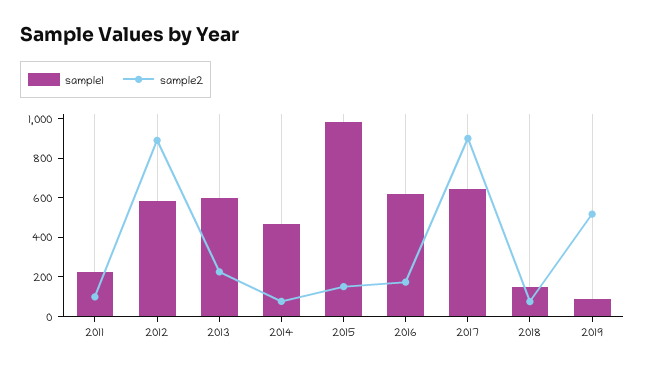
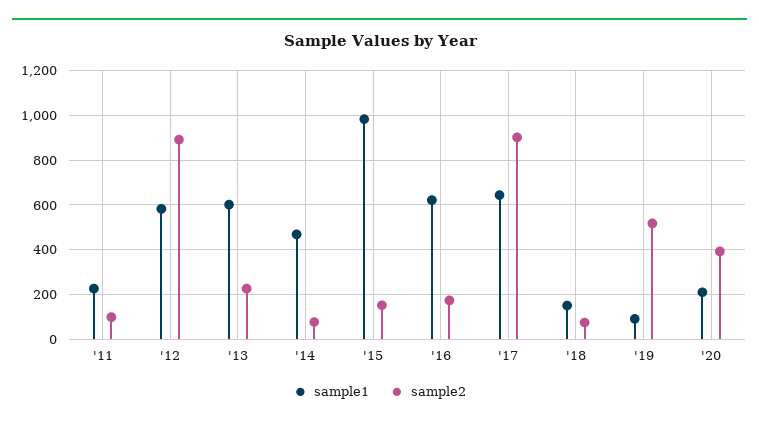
sample1, '20: none -> 200
sample2, '20: none -> 400

